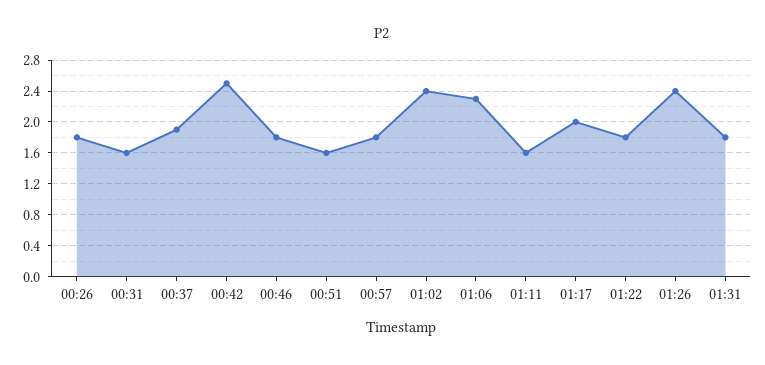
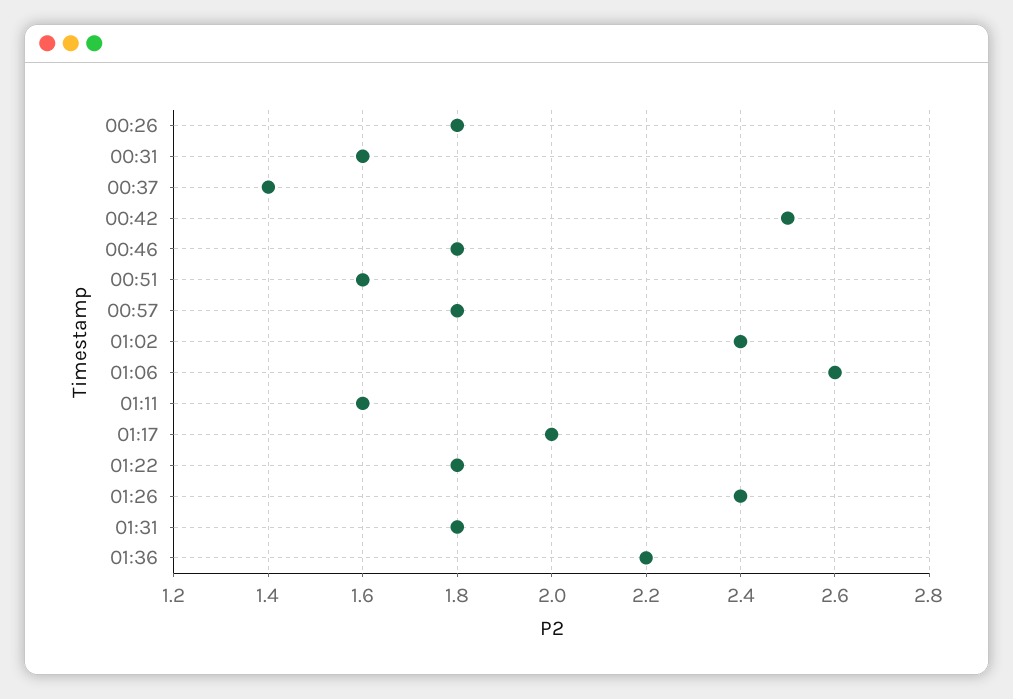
00:37: 1.9 -> 1.4
01:06: 2.3 -> 2.6
01:36: none -> 2.2

